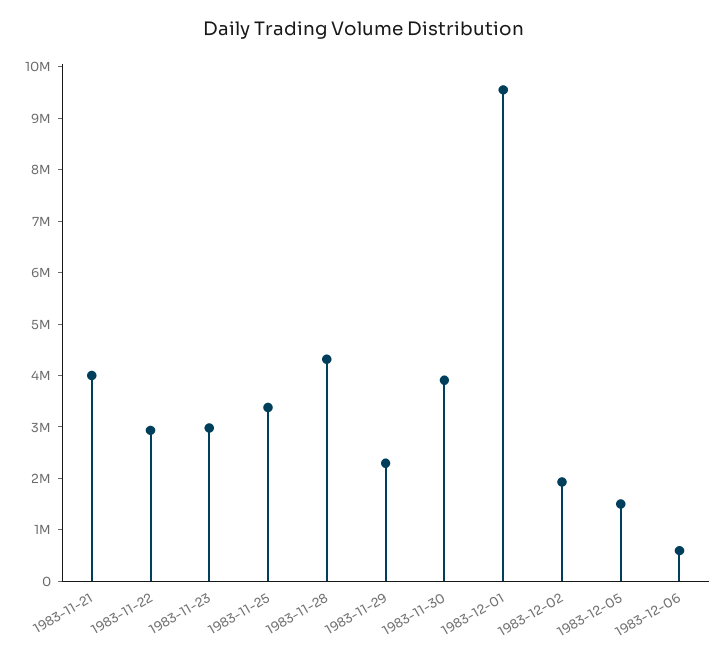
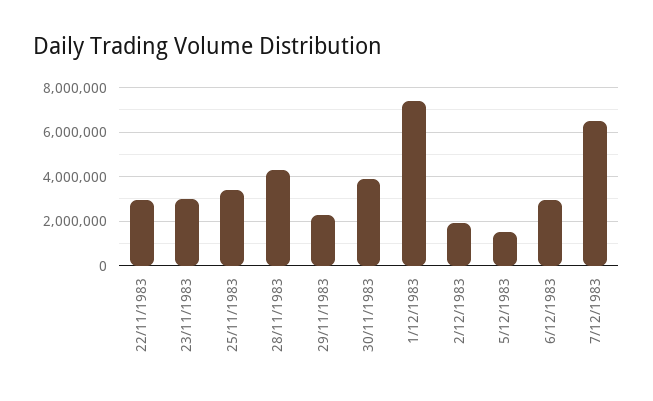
1983-11-21: 4000000 -> none
1983-12-01: 9600000 -> 7500000
1983-12-06: 600000 -> 3000000
7/12/1983: none -> 6500000

